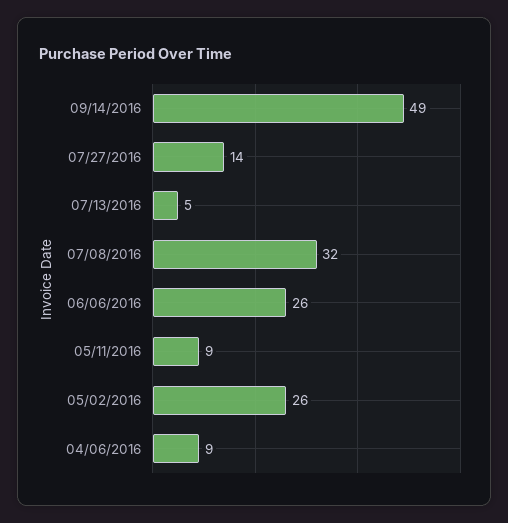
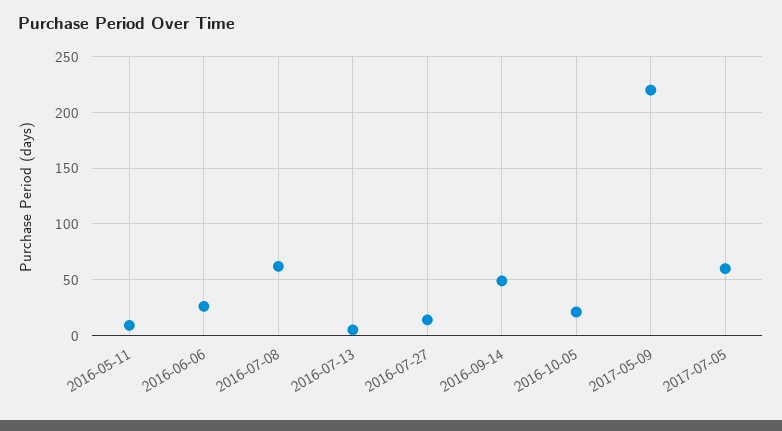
07/08/2016: 32 -> 60
05/02/2016: 26 -> none
04/06/2016: 9 -> none
2016-10-05: none -> 20
2017-05-09: none -> 220
2017-07-05: none -> 60

